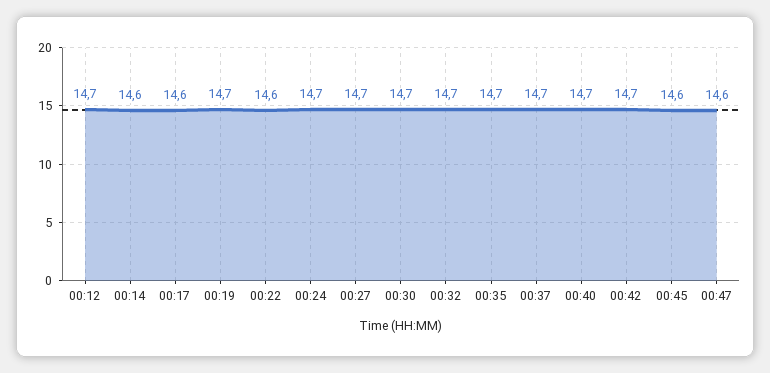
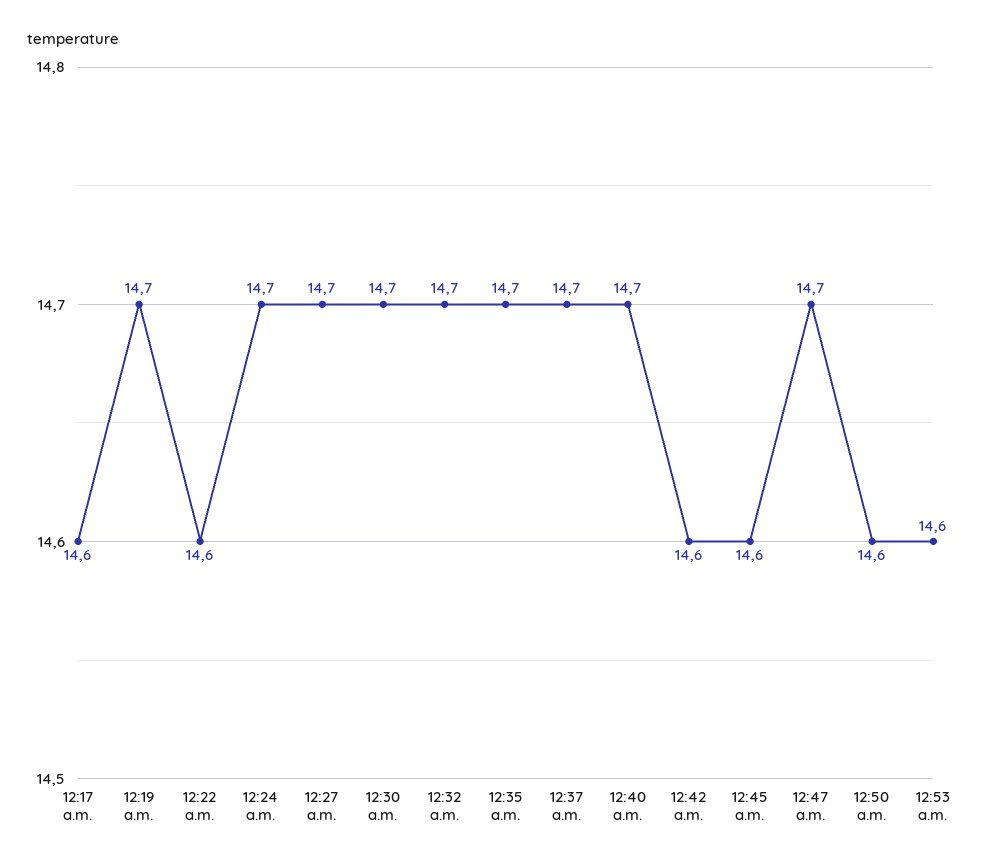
00:12: 14.7 -> none
00:14: 14.6 -> none
00:42: 14.7 -> 14.6
00:47: 14.6 -> 14.7
12:50 a.m.: none -> 14.6
12:53 a.m.: none -> 14.6

